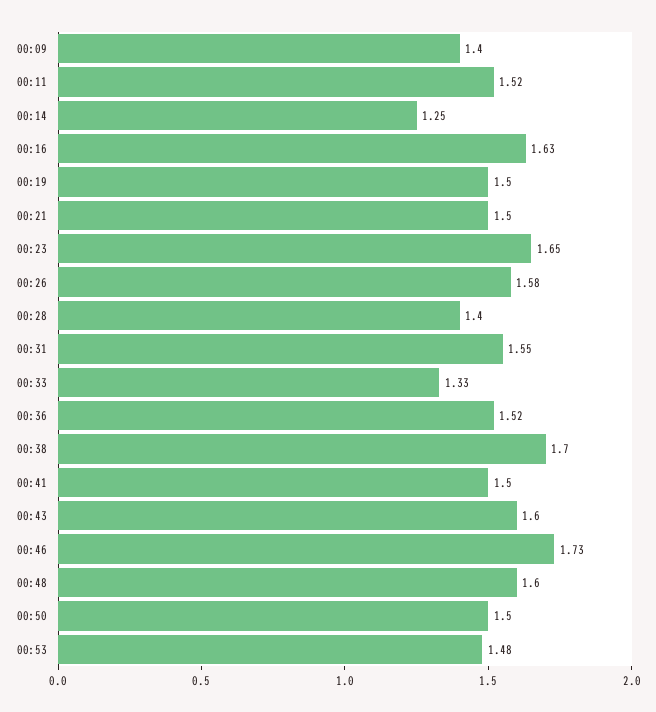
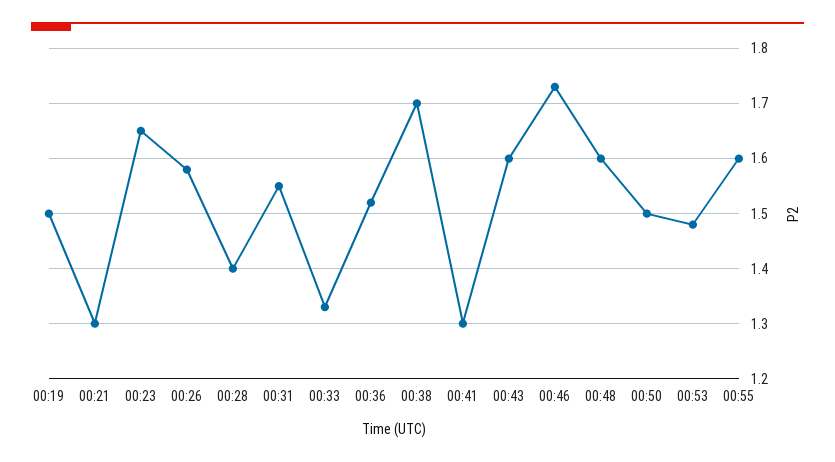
00:09: 1.4 -> none
00:11: 1.52 -> none
00:14: 1.25 -> none
00:16: 1.63 -> none
00:21: 1.5 -> 1.3
00:41: 1.5 -> 1.3
00:55: none -> 1.6

